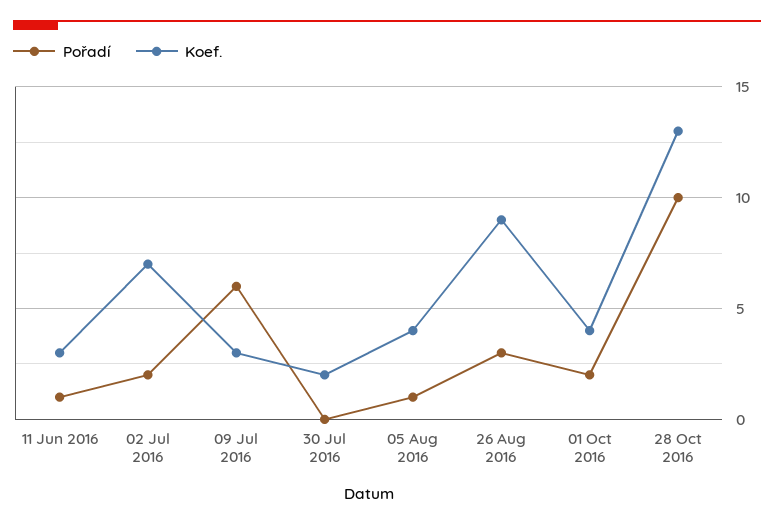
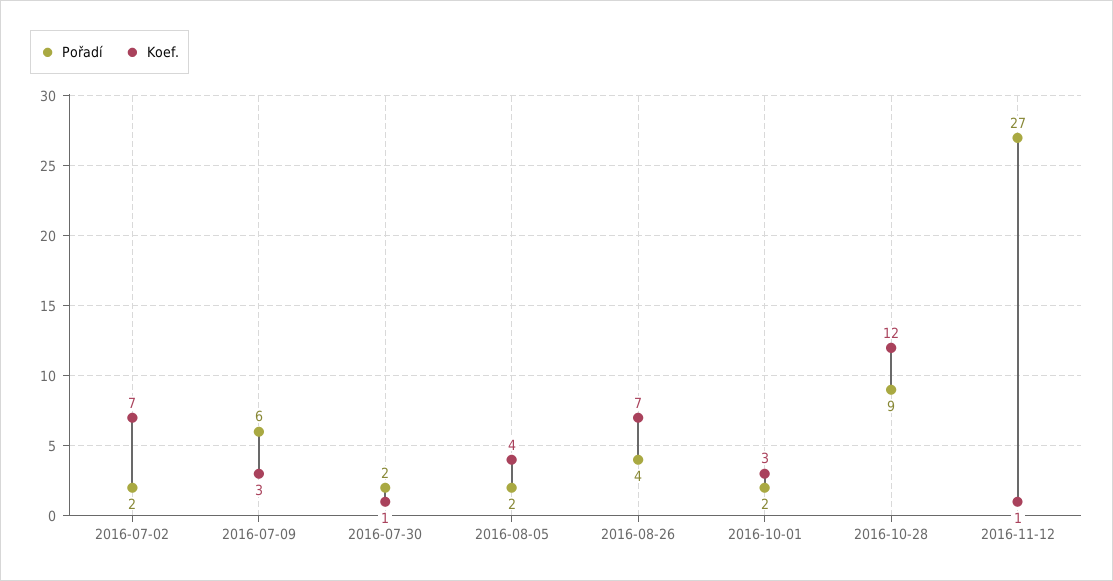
Pořadí, 11 Jun 2016: 1 -> none
Koef., 11 Jun 2016: 3 -> none
Pořadí, 30 Jul 2016: 0 -> 2
Koef., 30 Jul 2016: 2 -> 1
Pořadí, 05 Aug 2016: 1 -> 2
Pořadí, 26 Aug 2016: 3 -> 4
Koef., 26 Aug 2016: 9 -> 7
Koef., 01 Oct 2016: 4 -> 3
Pořadí, 28 Oct 2016: 10 -> 9
Koef., 28 Oct 2016: 13 -> 12
Pořadí, 2016-11-12: none -> 27
Koef., 2016-11-12: none -> 1

